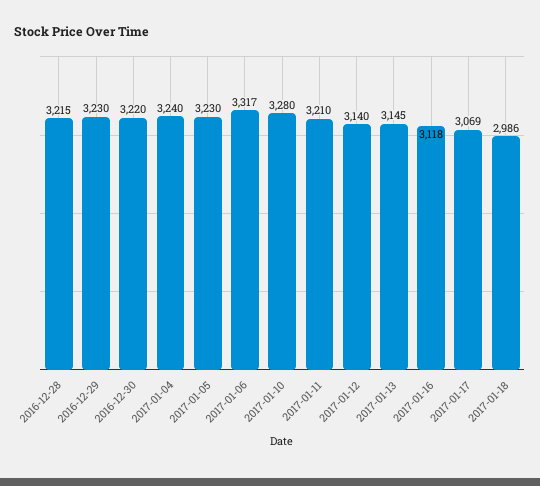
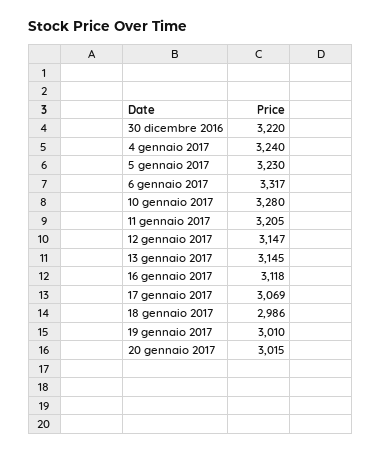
2016-12-28: 3215 -> none
2016-12-29: 3230 -> none
2017-01-11: 3210 -> 3205
2017-01-12: 3140 -> 3147
19 gennaio 2017: none -> 3010
20 gennaio 2017: none -> 3015

